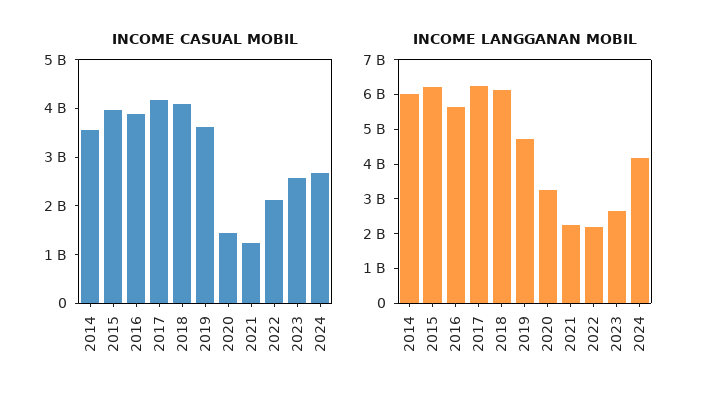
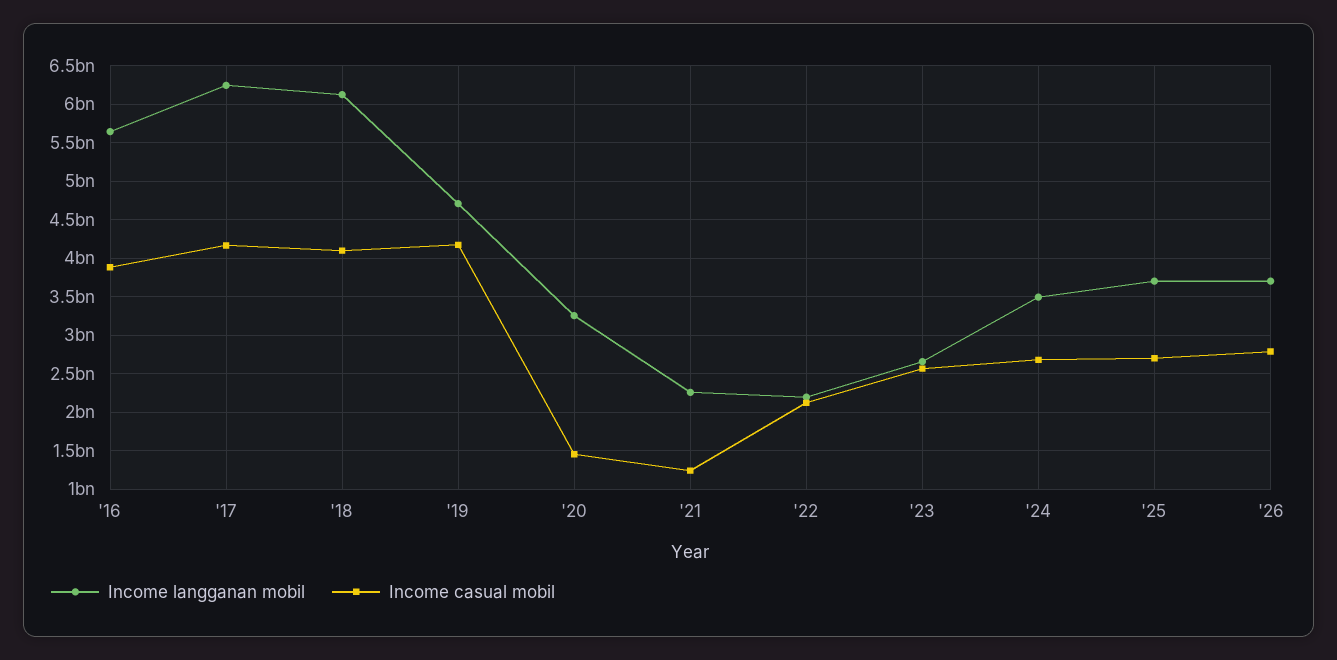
INCOME CASUAL MOBIL, 2014: 3600000000 -> none
INCOME CASUAL MOBIL, 2015: 4000000000 -> none
INCOME CASUAL MOBIL, 2019: 3600000000 -> 4200000000
INCOME LANGGANAN MOBIL, 2014: 6000000000 -> none
INCOME LANGGANAN MOBIL, 2015: 6250000000 -> none
INCOME LANGGANAN MOBIL, 2024: 4250000000 -> 3500000000
INCOME LANGGANAN MOBIL, '25: none -> 3700000000
INCOME CASUAL MOBIL, '25: none -> 2700000000
INCOME LANGGANAN MOBIL, '26: none -> 3700000000
INCOME CASUAL MOBIL, '26: none -> 2800000000

